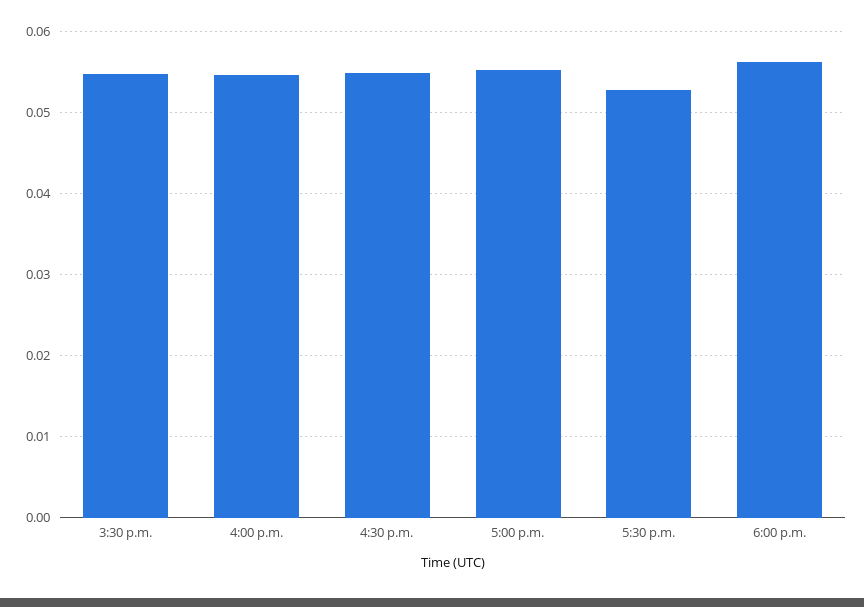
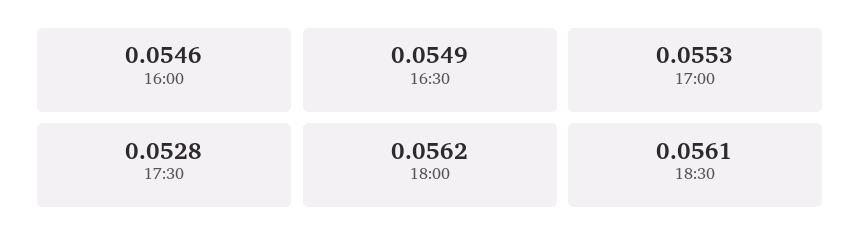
3:30 p.m.: 0.055 -> none
18:30: none -> 0.0561

